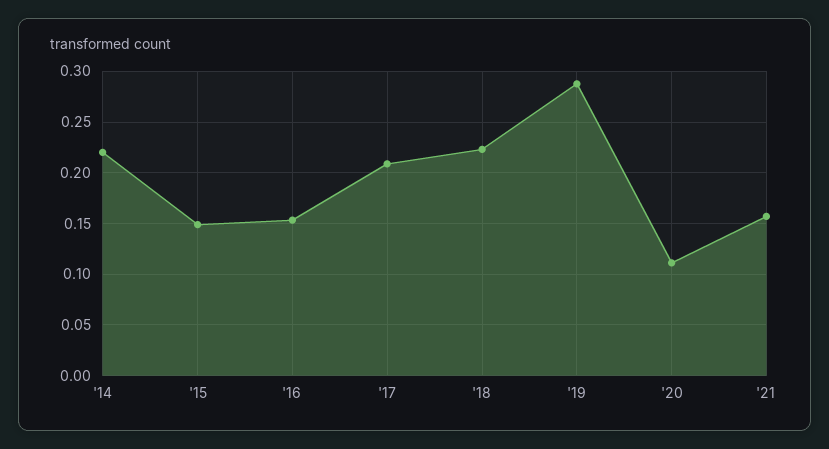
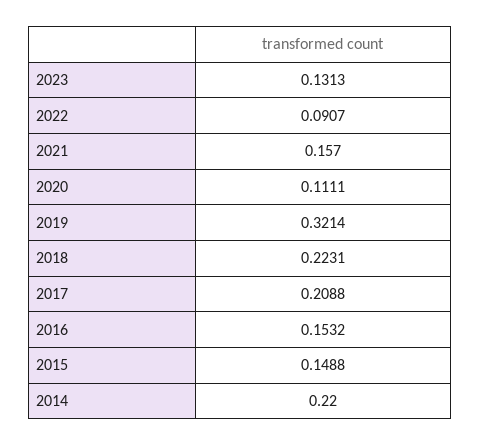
'19: 0.29 -> 0.3214
2023: none -> 0.1313
2022: none -> 0.0907

